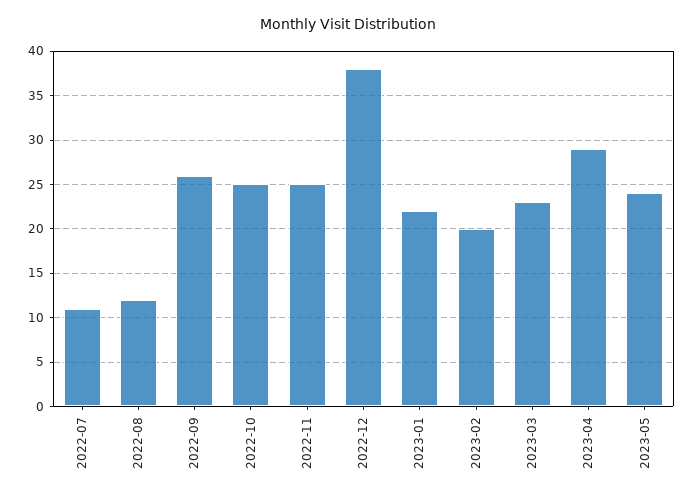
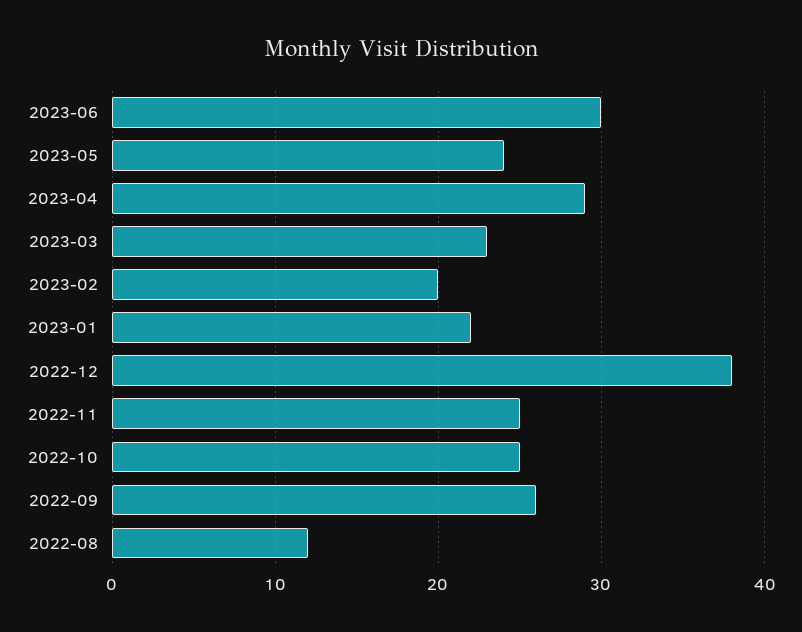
2022-07: 11 -> none
2023-06: none -> 30

